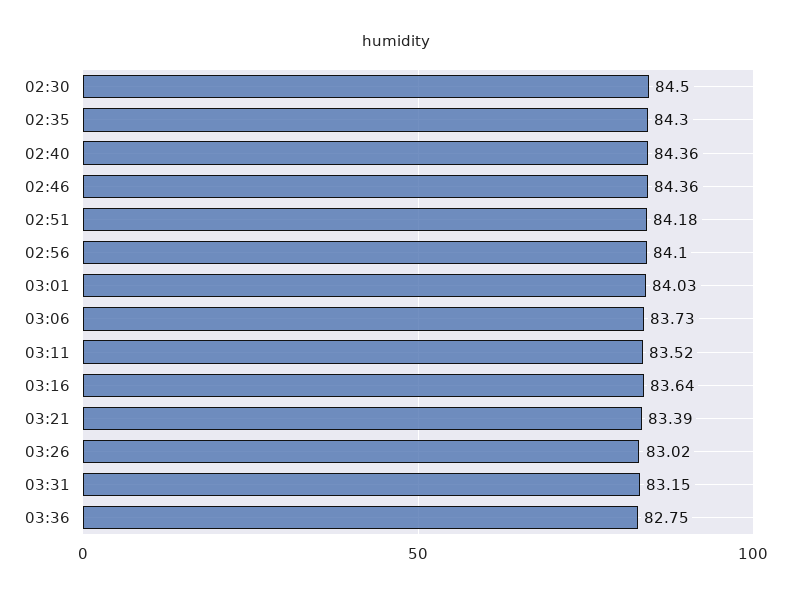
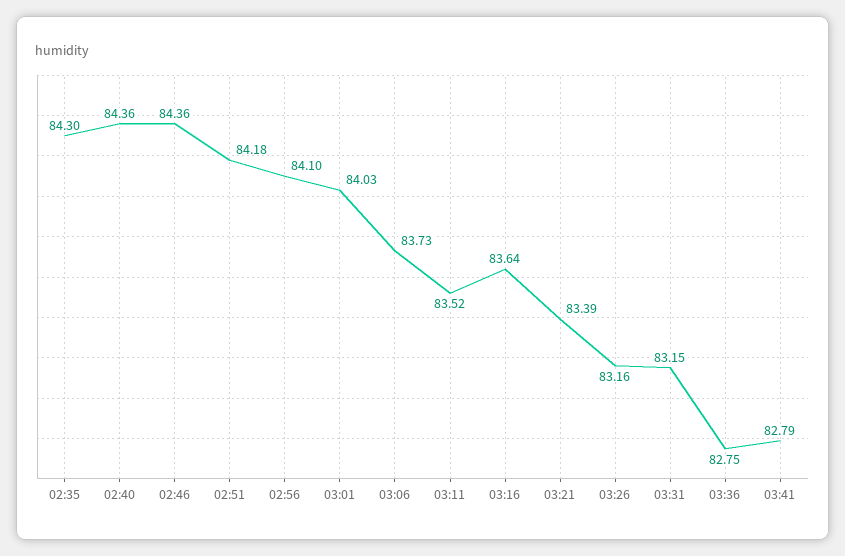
02:30: 84.5 -> none
03:26: 83.02 -> 83.16
03:41: none -> 82.79

